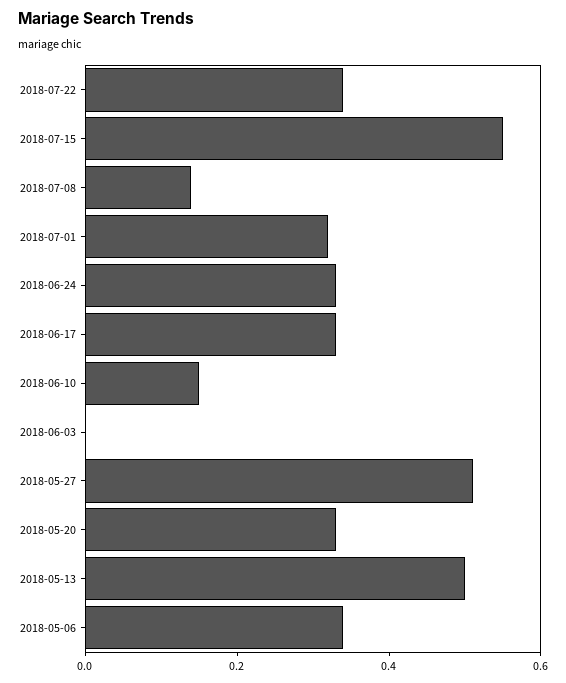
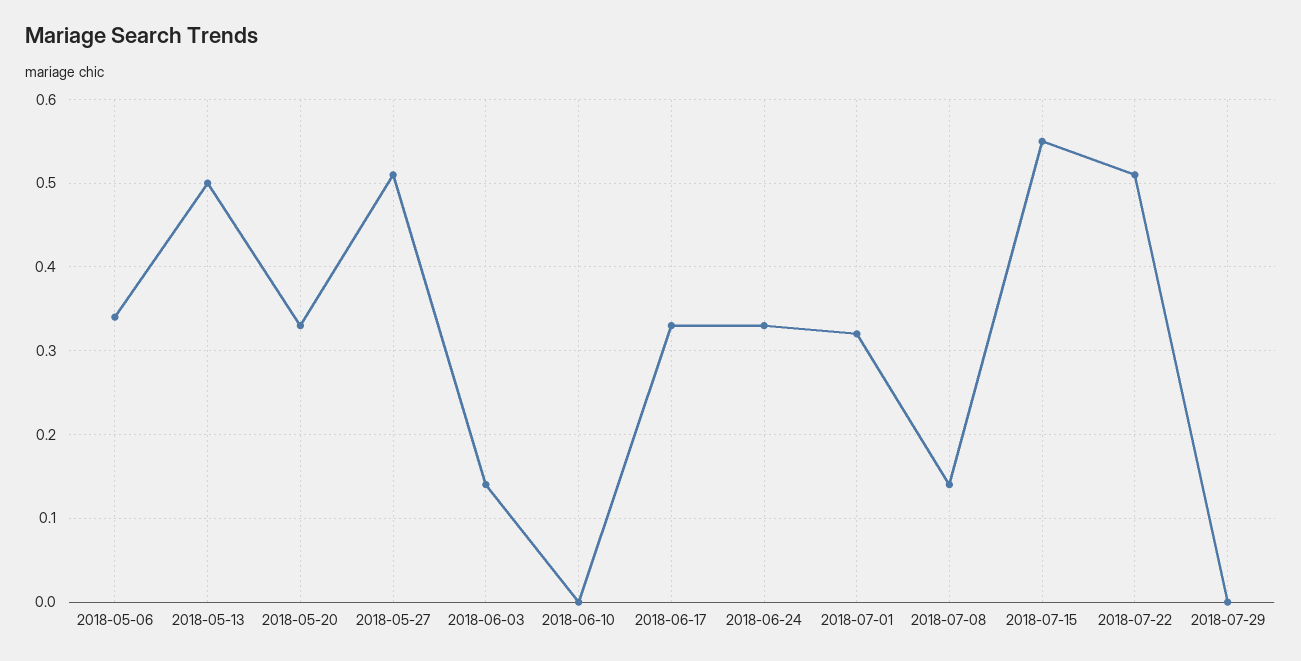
2018-07-22: 0.35 -> 0.51
2018-06-10: 0.15 -> 0
2018-06-03: 0 -> 0.14
2018-07-29: none -> 0

